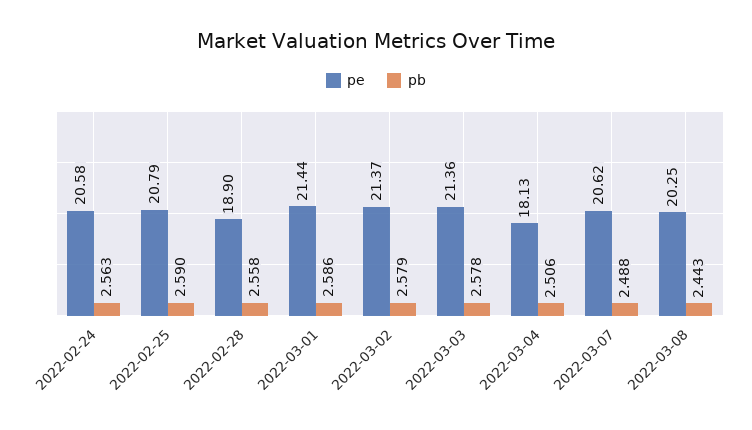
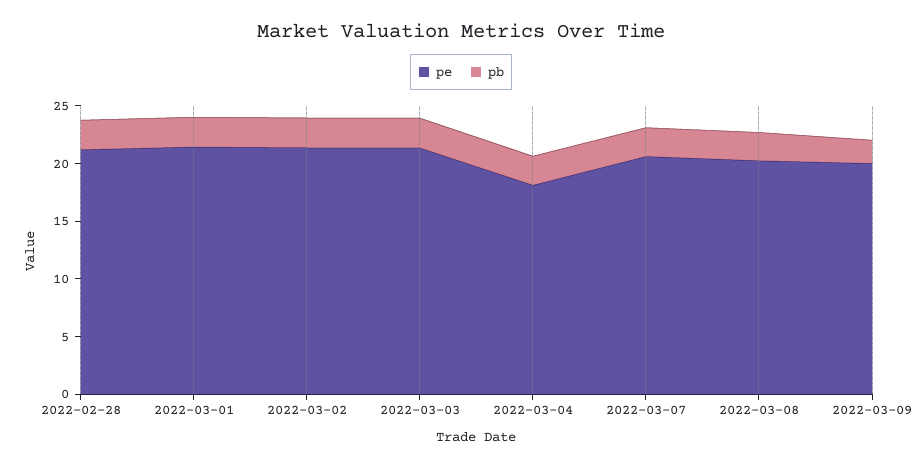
pe, 2022-02-24: 20.58 -> none
pb, 2022-02-24: 2.563 -> none
pe, 2022-02-25: 20.79 -> none
pb, 2022-02-25: 2.59 -> none
pe, 2022-02-28: 18.9 -> 21
pe, 2022-03-09: none -> 20
pb, 2022-03-09: none -> 2

